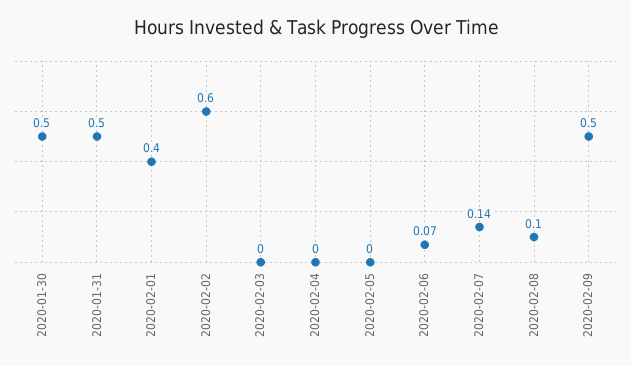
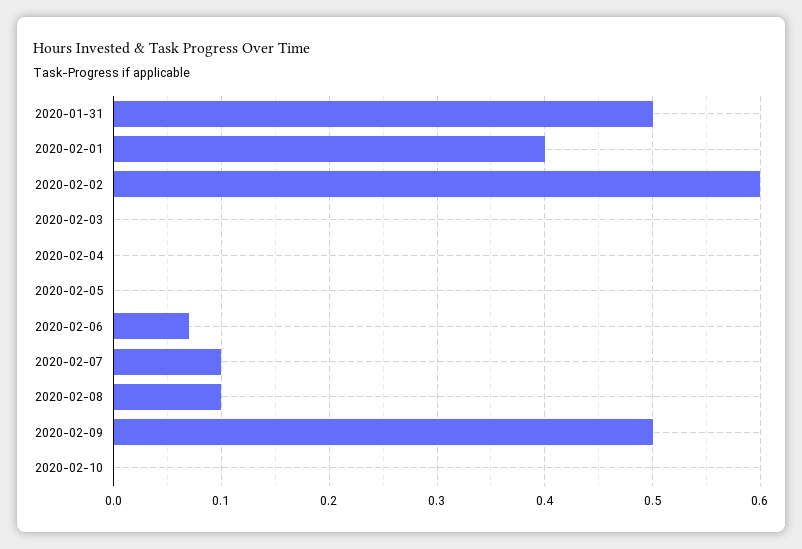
2020-01-30: 0.5 -> none
2020-02-07: 0.14 -> 0.1
2020-02-10: none -> 0

